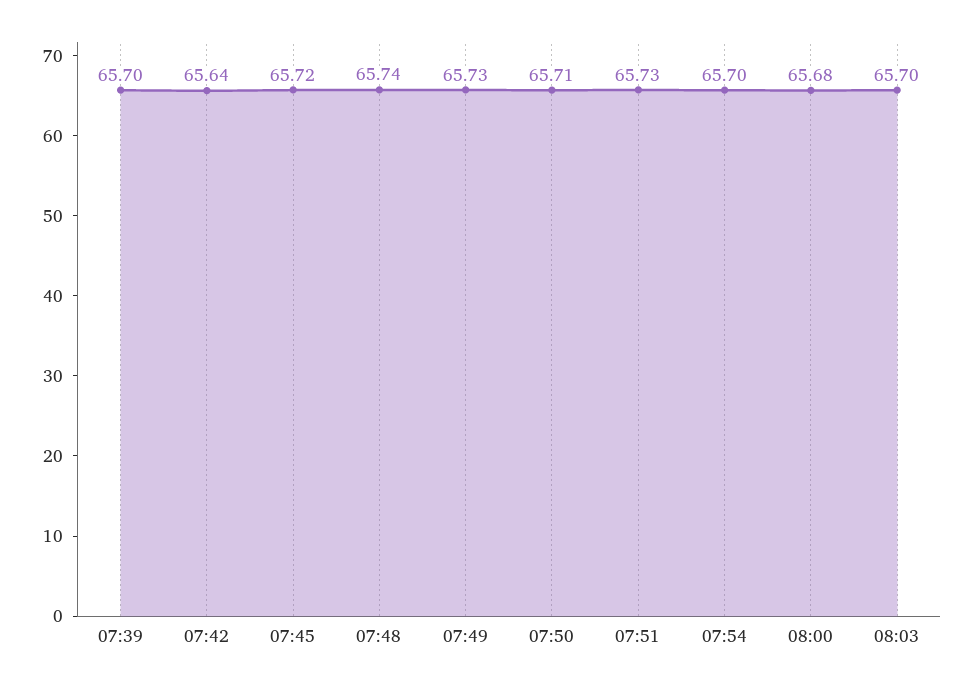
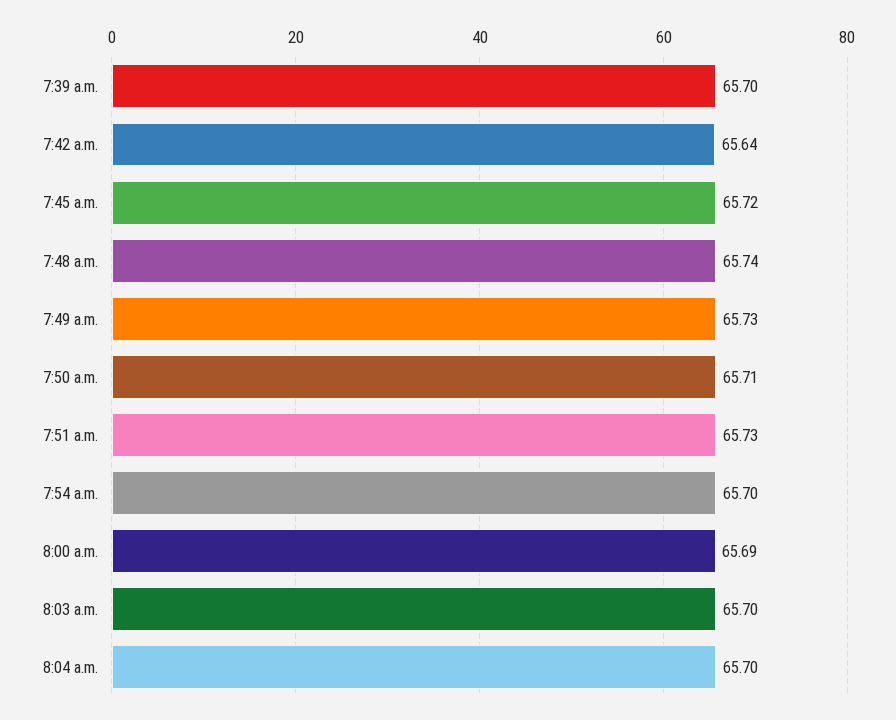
08:00: 65.68 -> 65.69
8:04 a.m.: none -> 65.7

